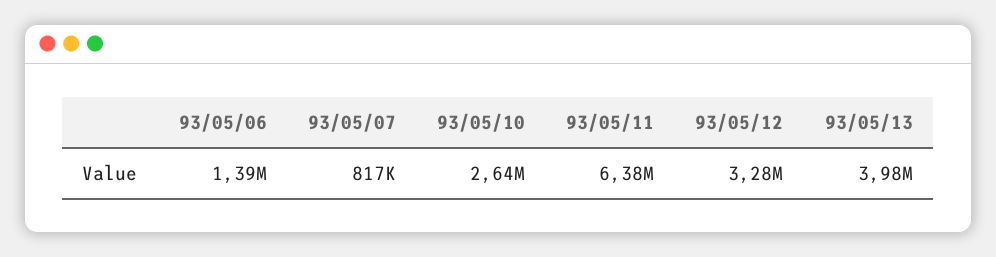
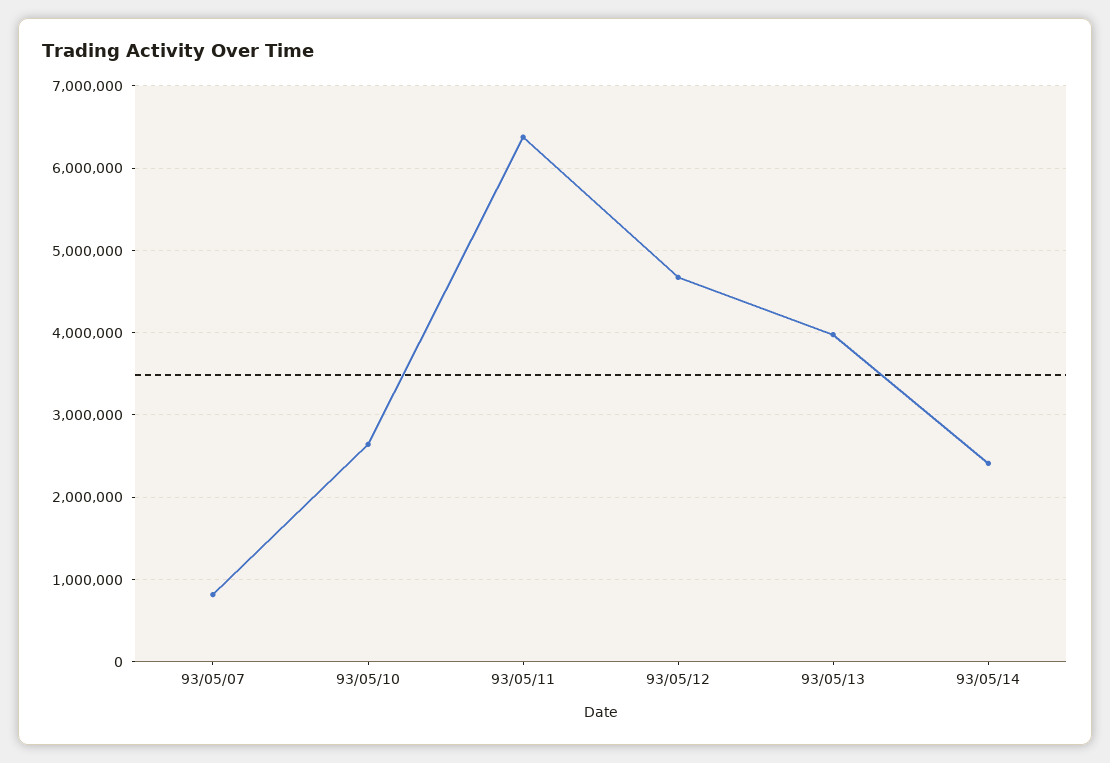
93/05/06: 1390000 -> none
93/05/12: 3280000 -> 4700000
93/05/14: none -> 2400000

